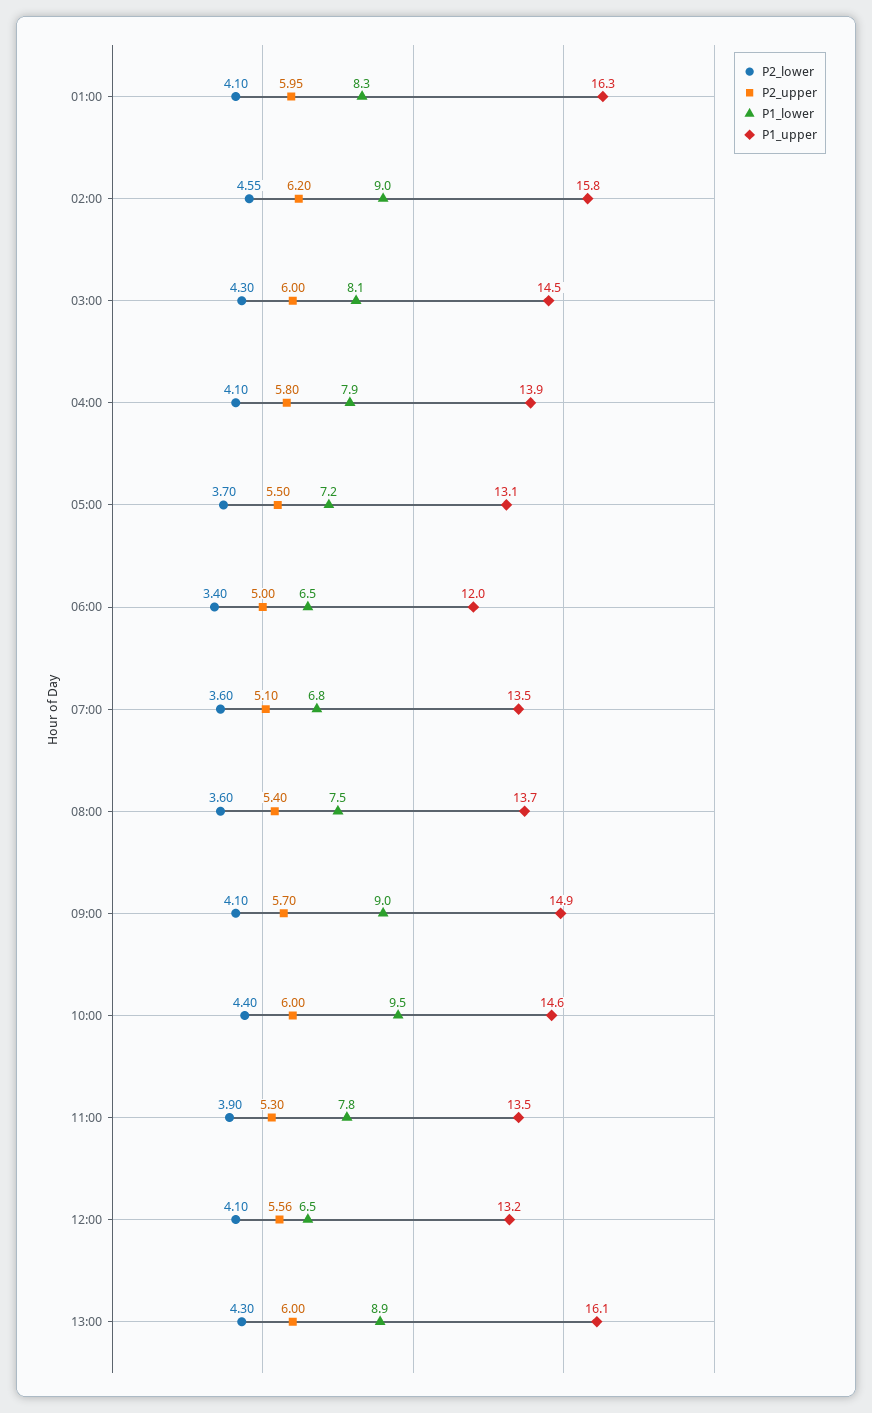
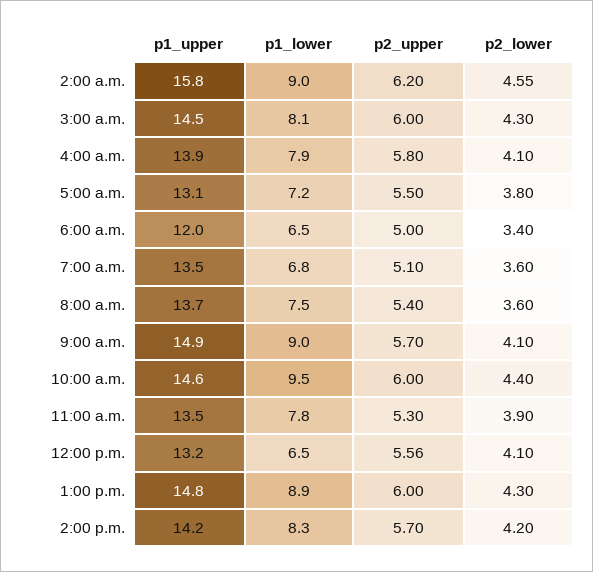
P2_lower, 01:00: 4.1 -> none
P2_upper, 01:00: 5.95 -> none
P1_lower, 01:00: 8.3 -> none
P1_upper, 01:00: 16.3 -> none
P2_lower, 05:00: 3.7 -> 3.8
P1_upper, 13:00: 16.1 -> 14.8
P1_upper, 2:00 p.m.: none -> 14.2
P1_lower, 2:00 p.m.: none -> 8.3
P2_upper, 2:00 p.m.: none -> 5.7
P2_lower, 2:00 p.m.: none -> 4.2

